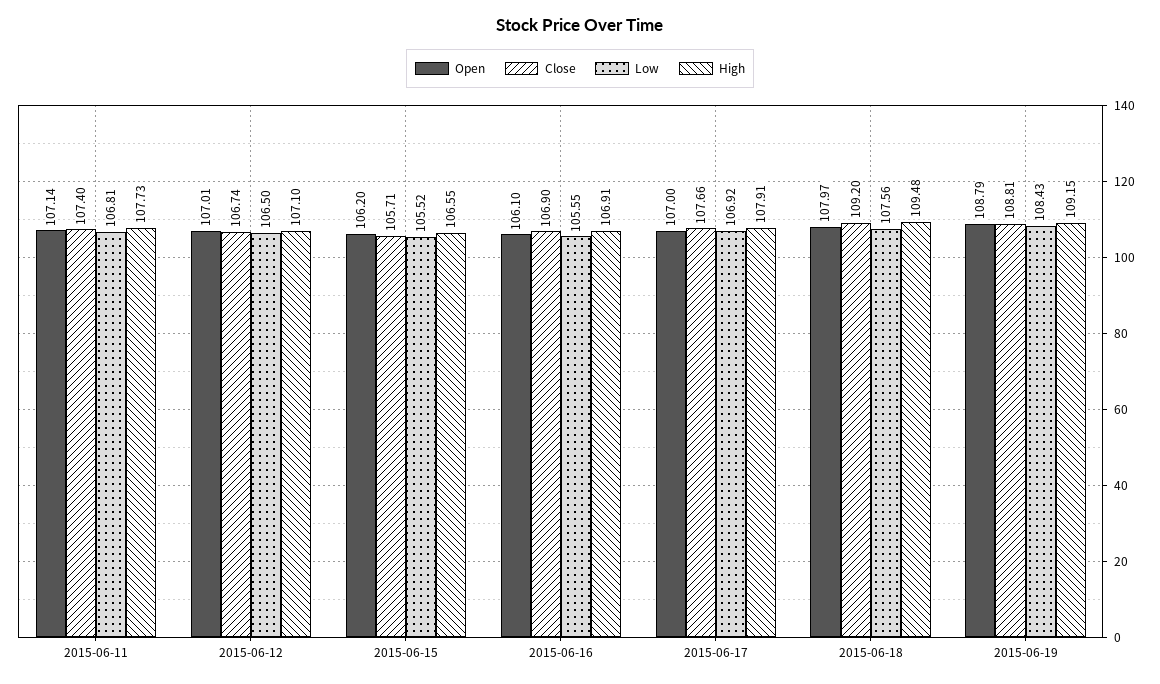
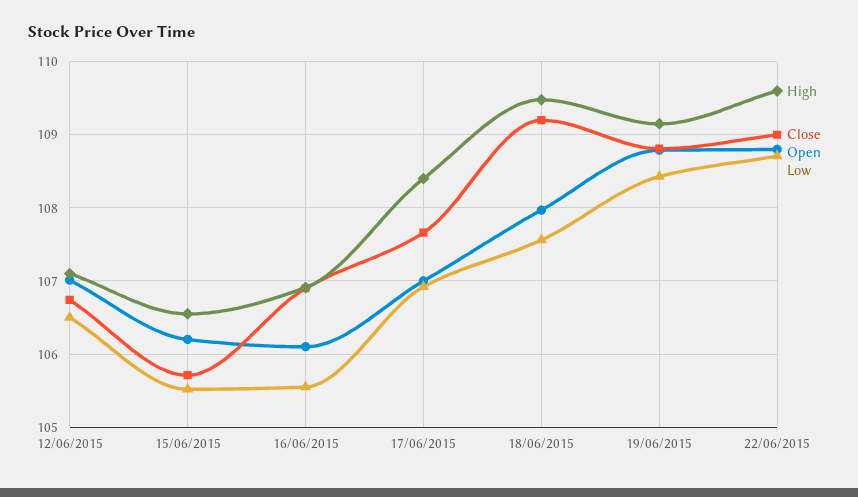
Open, 2015-06-11: 107.14 -> none
Close, 2015-06-11: 107.4 -> none
Low, 2015-06-11: 106.81 -> none
High, 2015-06-11: 107.73 -> none
High, 2015-06-17: 107.91 -> 108.4
High, 22/06/2015: none -> 109.6
Close, 22/06/2015: none -> 109
Open, 22/06/2015: none -> 108.8
Low, 22/06/2015: none -> 108.7

